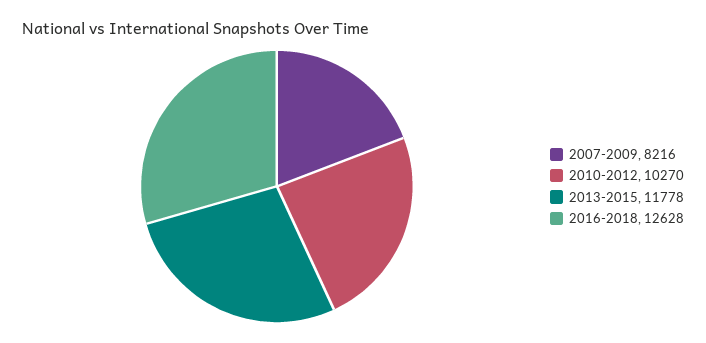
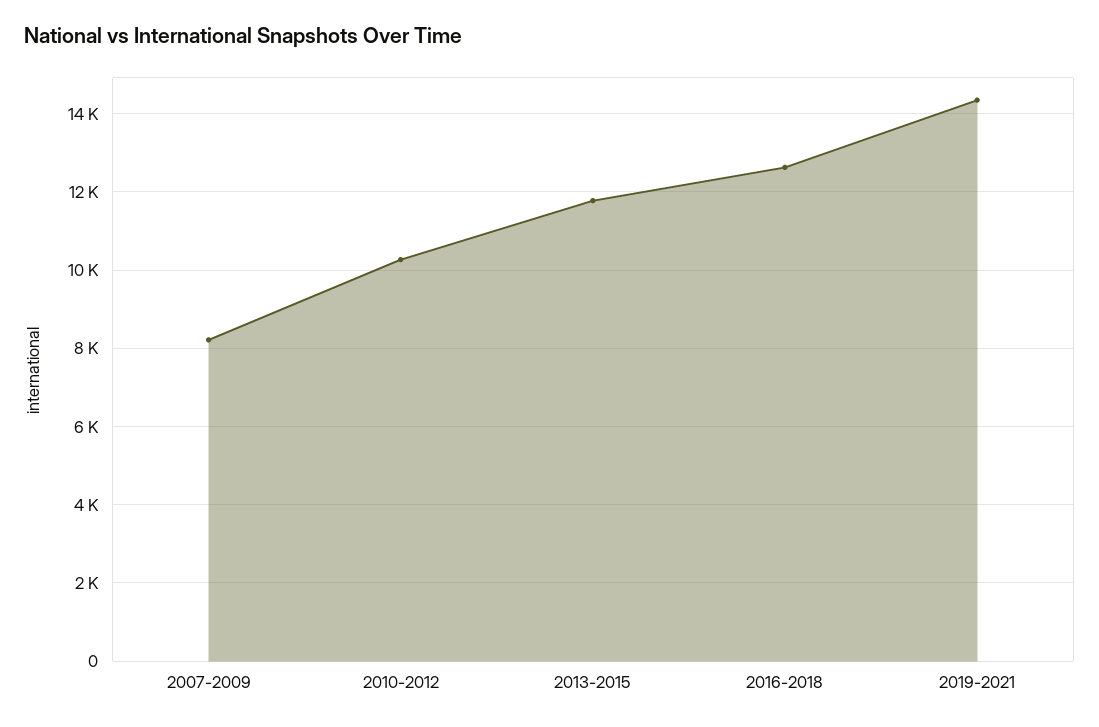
2019-2021: none -> 14400

